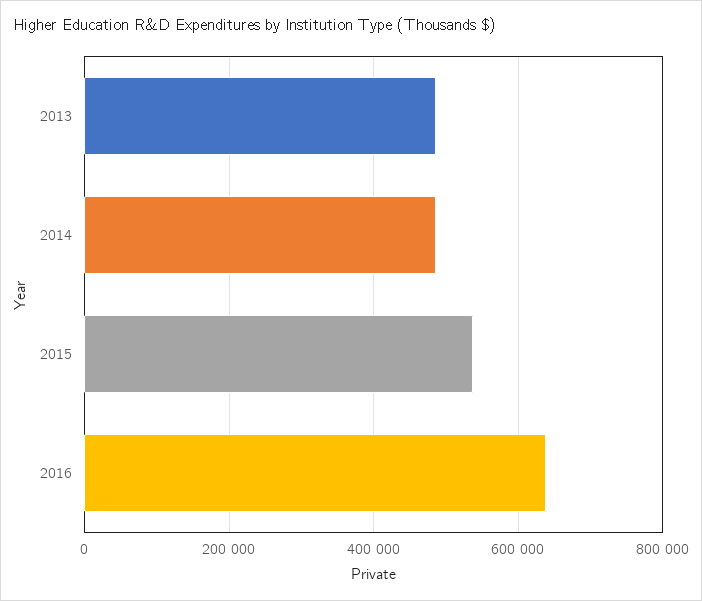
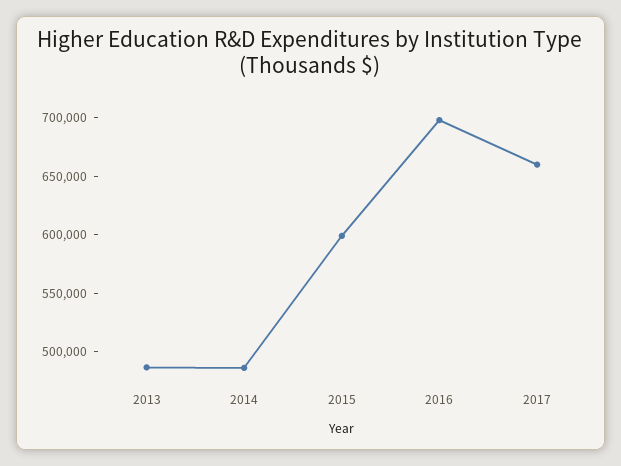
2015: 540000 -> 600000
2016: 640000 -> 700000
2017: none -> 660000

